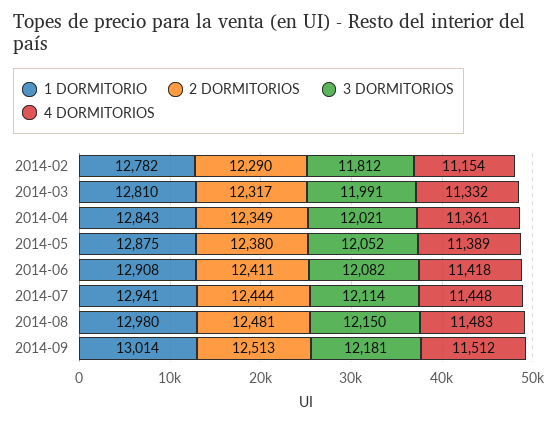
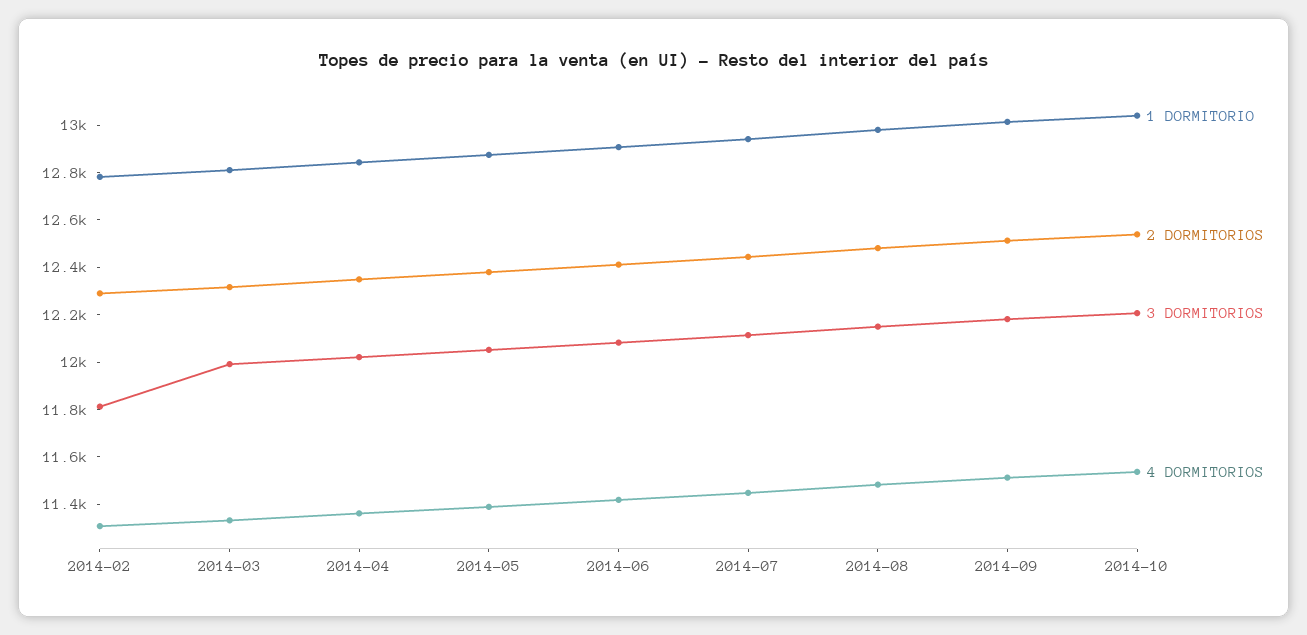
4 DORMITORIOS, 2014-02: 11154 -> 11300
1 DORMITORIO, 2014-10: none -> 13050
2 DORMITORIOS, 2014-10: none -> 12550
3 DORMITORIOS, 2014-10: none -> 12200
4 DORMITORIOS, 2014-10: none -> 11550

